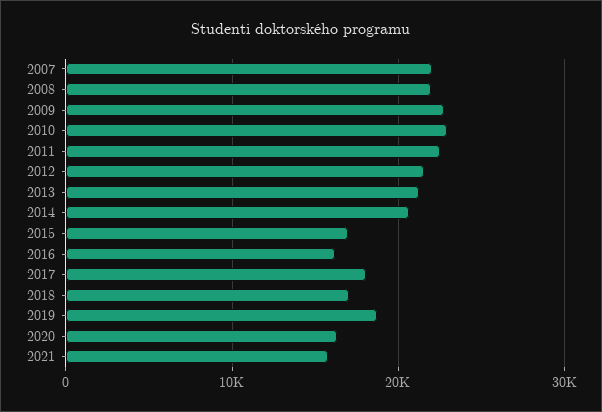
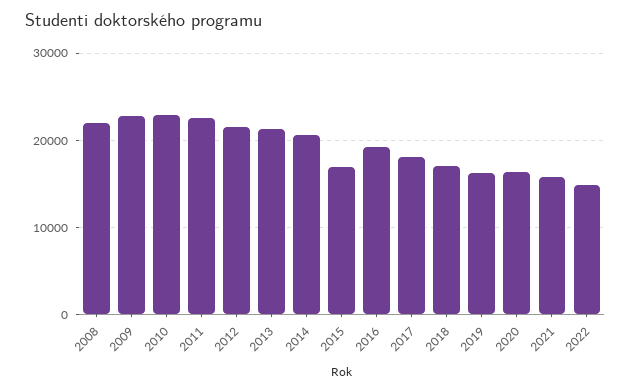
2007: 22000 -> none
2016: 16000 -> 19000
2019: 19000 -> 16000
2022: none -> 15000

